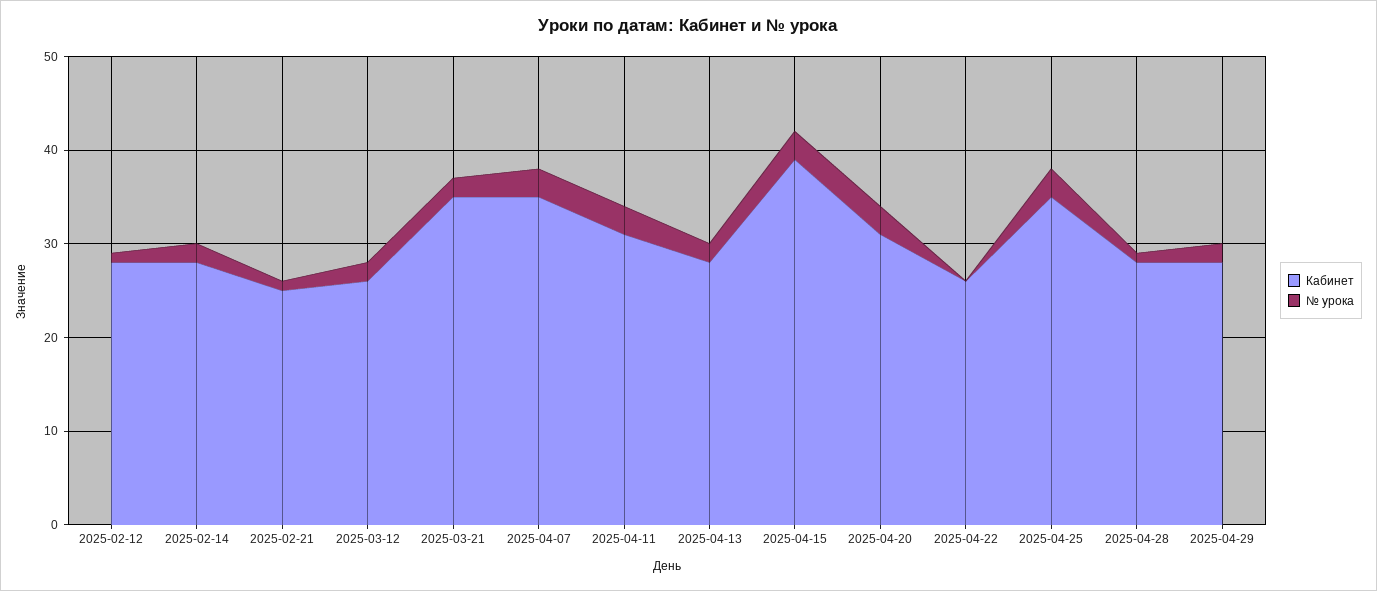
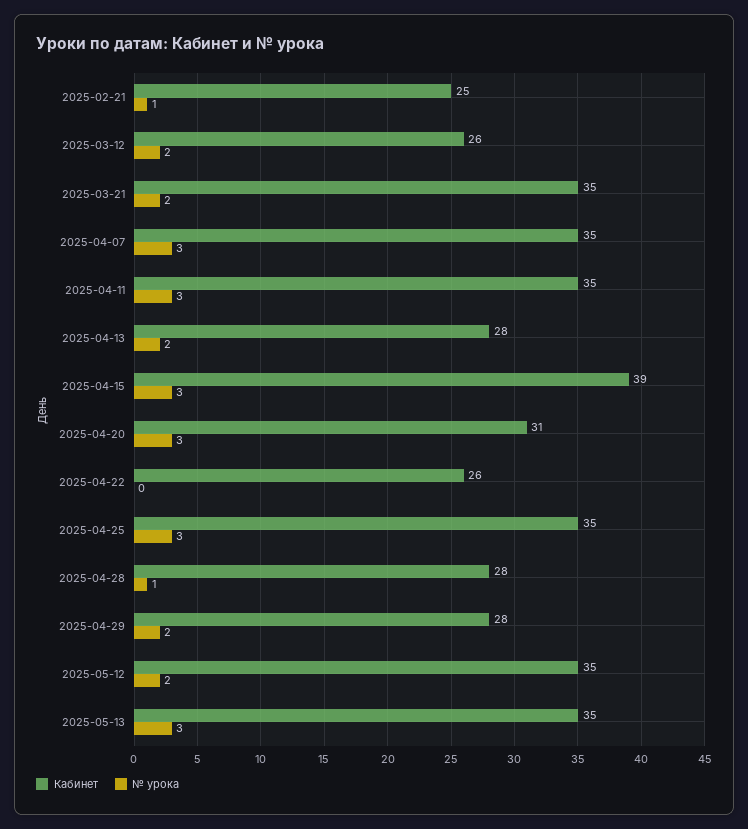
Кабинет, 2025-02-12: 28 -> none
№ урока, 2025-02-12: 1 -> none
Кабинет, 2025-02-14: 28 -> none
№ урока, 2025-02-14: 2 -> none
Кабинет, 2025-04-11: 31 -> 35
Кабинет, 2025-05-12: none -> 35
№ урока, 2025-05-12: none -> 2
Кабинет, 2025-05-13: none -> 35
№ урока, 2025-05-13: none -> 3

